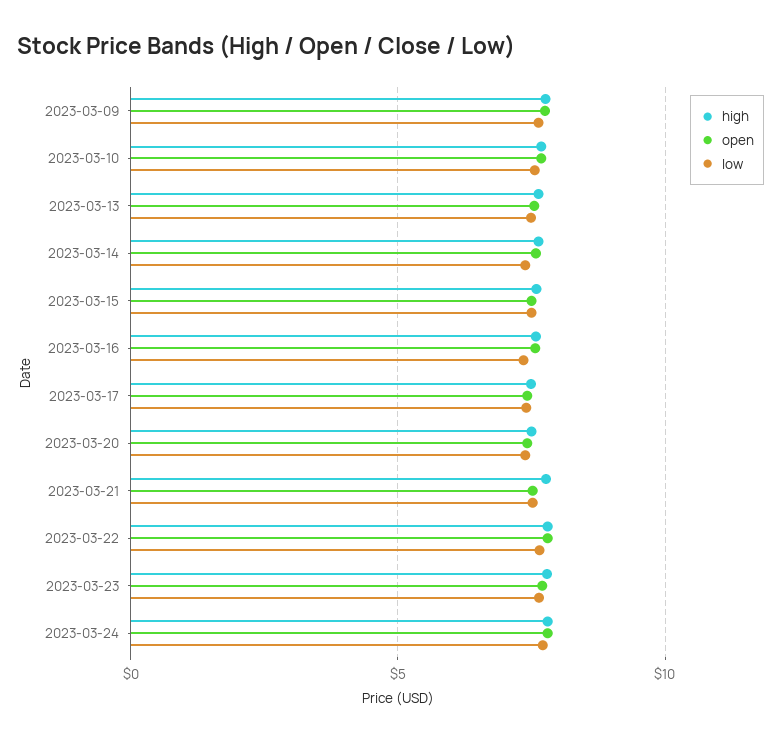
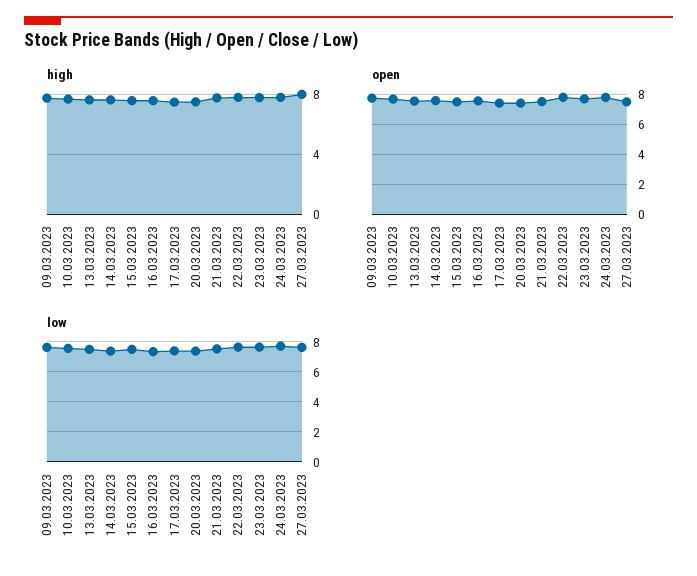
high, 27.03.2023: none -> 8
open, 27.03.2023: none -> 7.5
low, 27.03.2023: none -> 7.5

